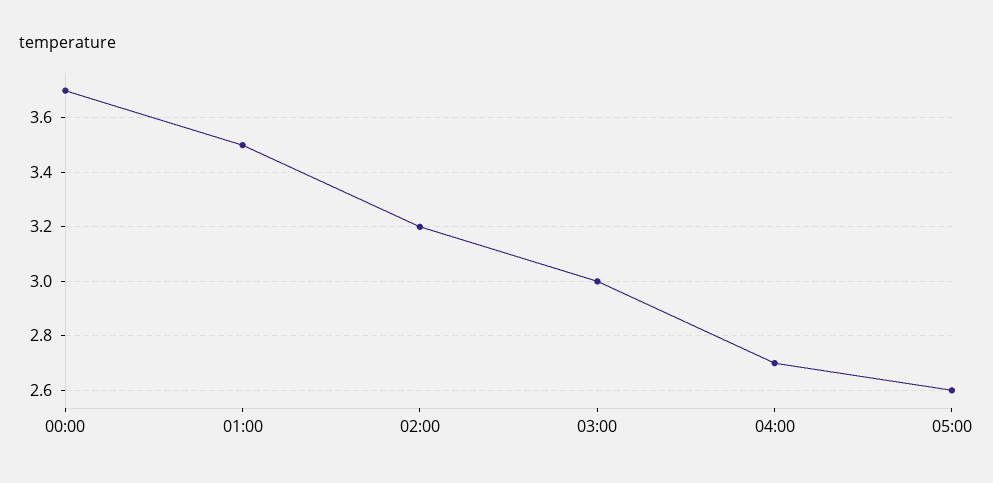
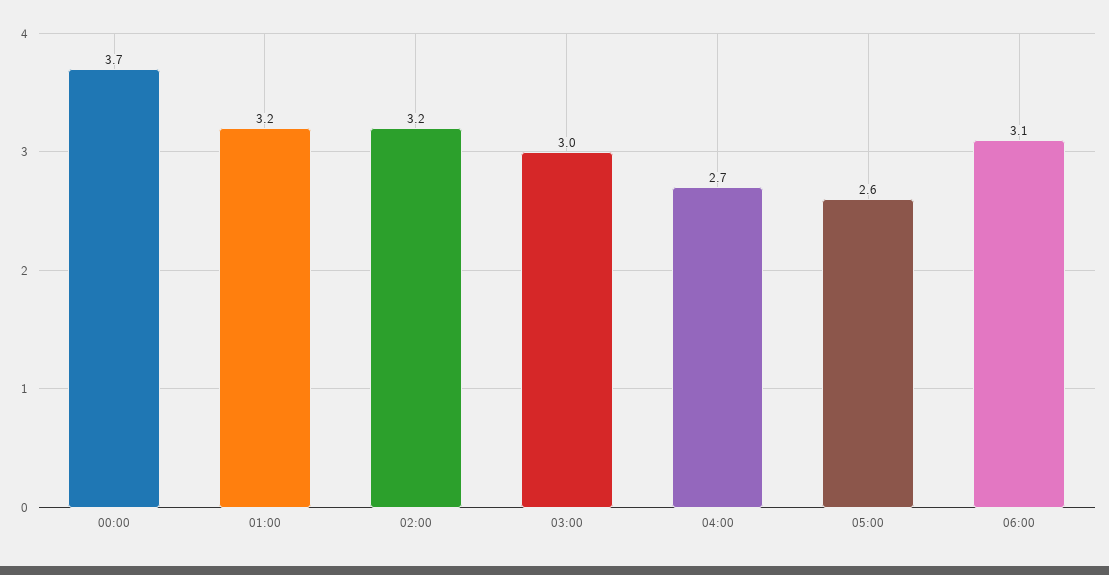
01:00: 3.5 -> 3.2
06:00: none -> 3.1

